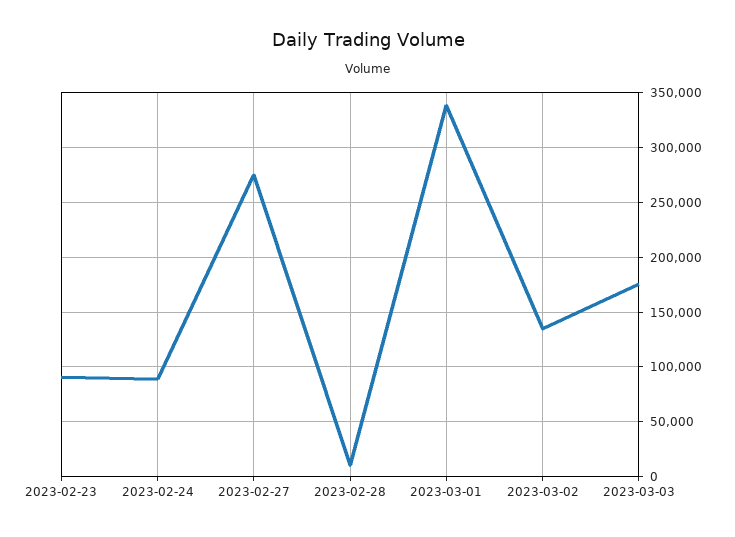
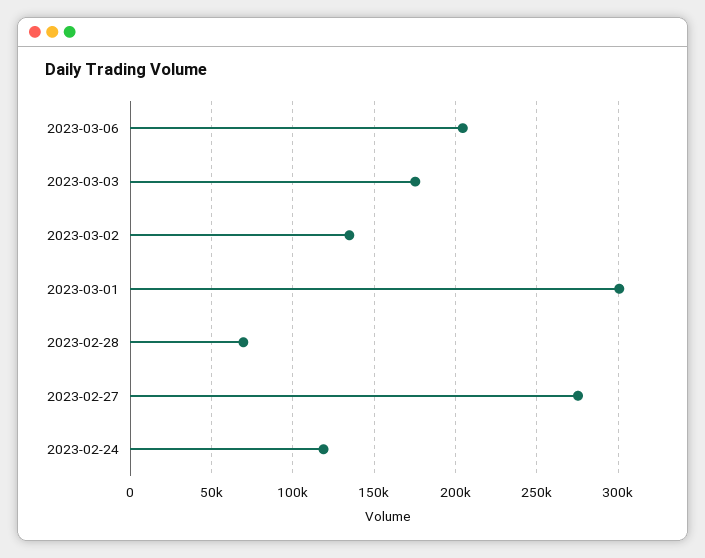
2023-02-23: 90000 -> none
2023-02-24: 90000 -> 120000
2023-02-28: 10000 -> 70000
2023-03-01: 340000 -> 300000
2023-03-06: none -> 205000

